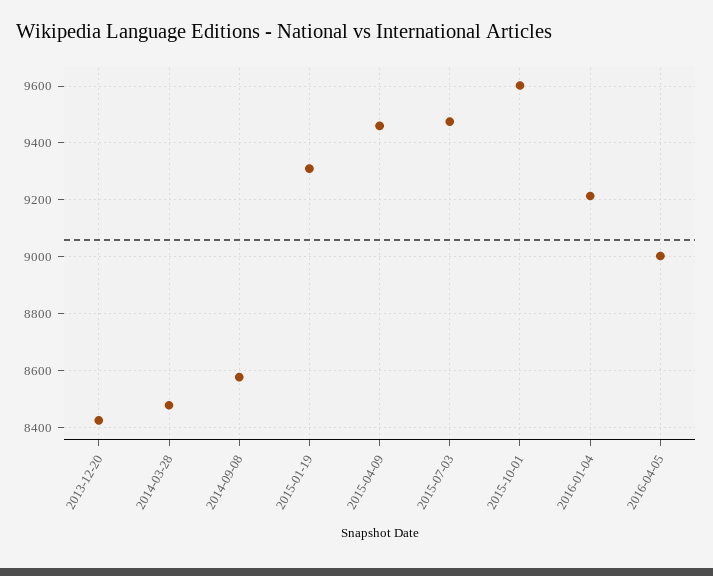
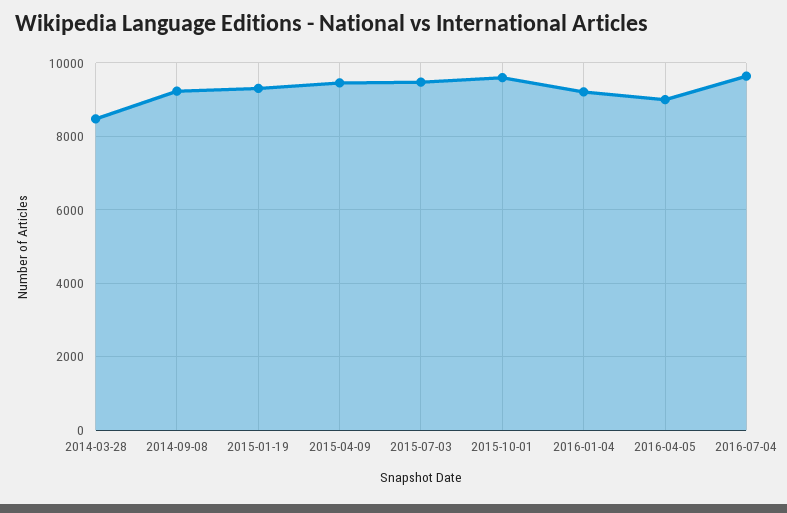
2013-12-20: 8425 -> none
2014-09-08: 8575 -> 9200
2016-07-04: none -> 9600

